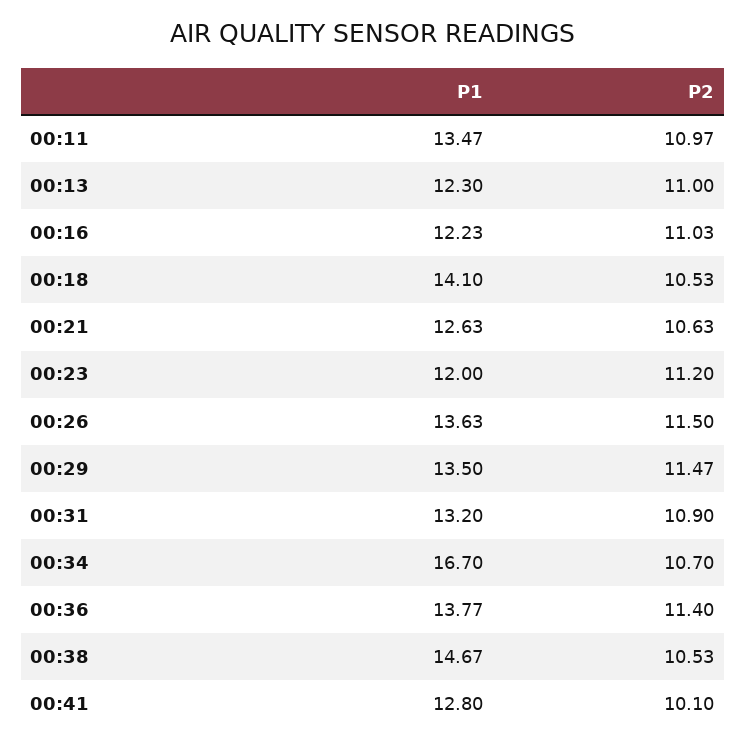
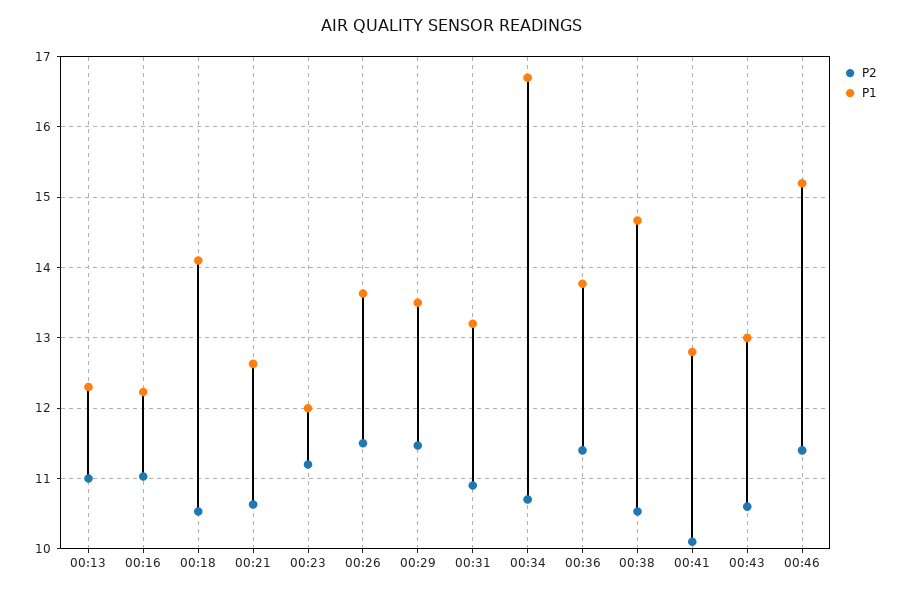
P1, 00:11: 13.47 -> none
P2, 00:11: 10.97 -> none
P2, 00:43: none -> 10.6
P1, 00:43: none -> 13
P2, 00:46: none -> 11.4
P1, 00:46: none -> 15.2

